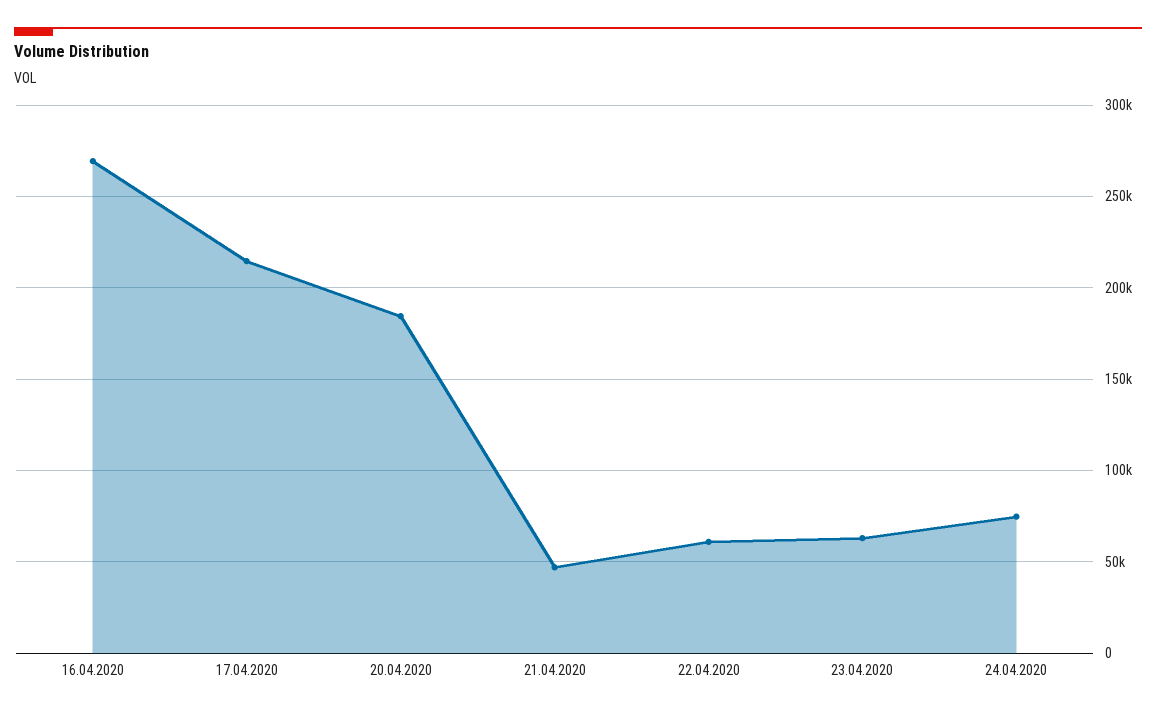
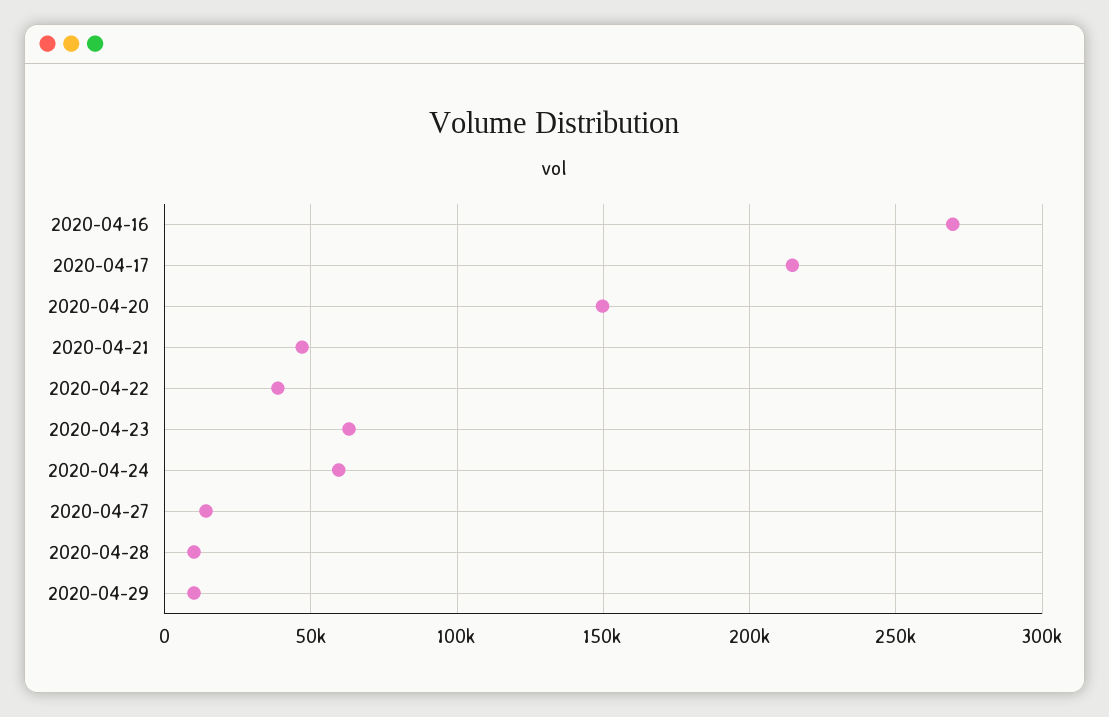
20.04.2020: 185000 -> 150000
22.04.2020: 60000 -> 40000
24.04.2020: 75000 -> 60000
2020-04-27: none -> 15000
2020-04-28: none -> 10000
2020-04-29: none -> 10000

